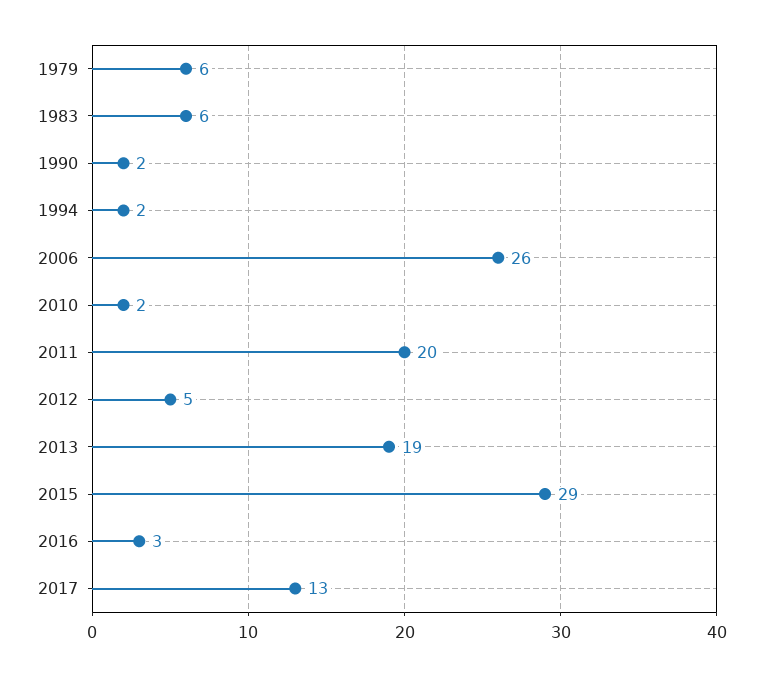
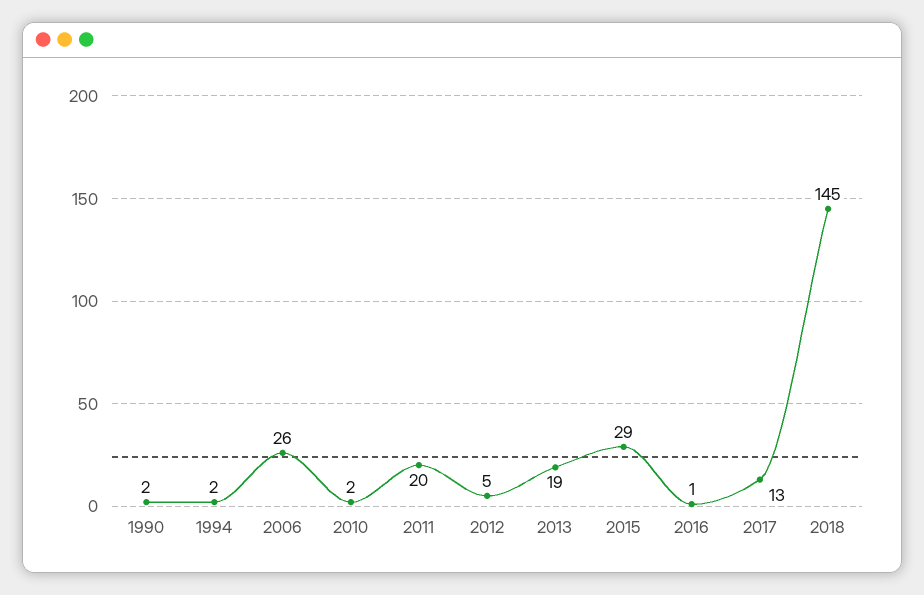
1979: 6 -> none
1983: 6 -> none
2016: 3 -> 1
2018: none -> 145

